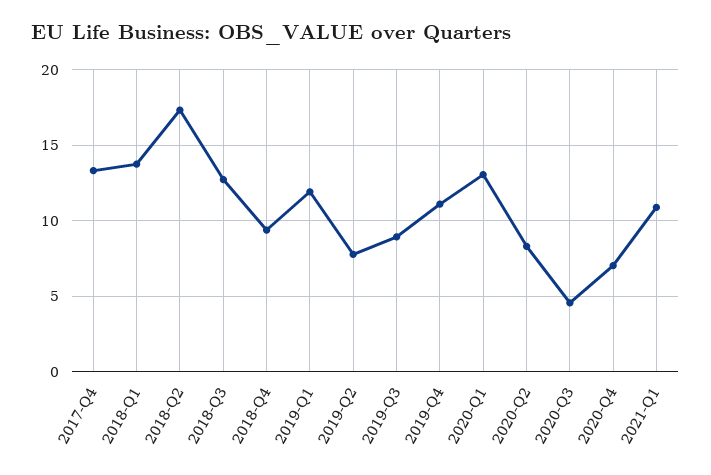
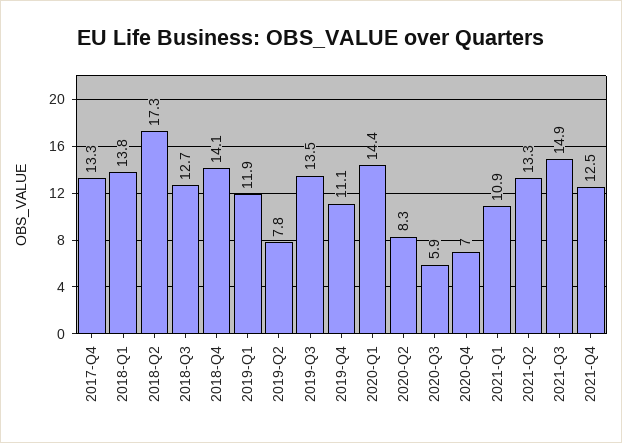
2018-Q4: 9.5 -> 14.1
2019-Q3: 9 -> 13.5
2020-Q1: 13 -> 14.4
2020-Q3: 4.5 -> 5.9
2021-Q2: none -> 13.3
2021-Q3: none -> 14.9
2021-Q4: none -> 12.5

